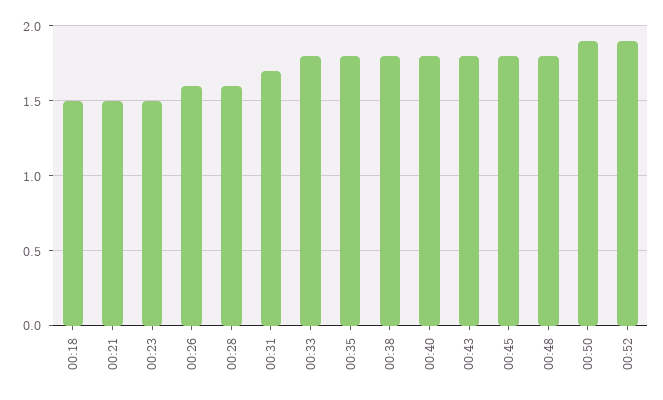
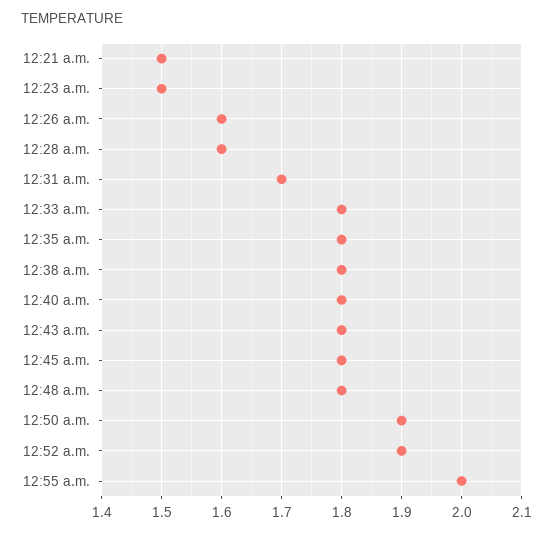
00:18: 1.5 -> none
12:55 a.m.: none -> 2

